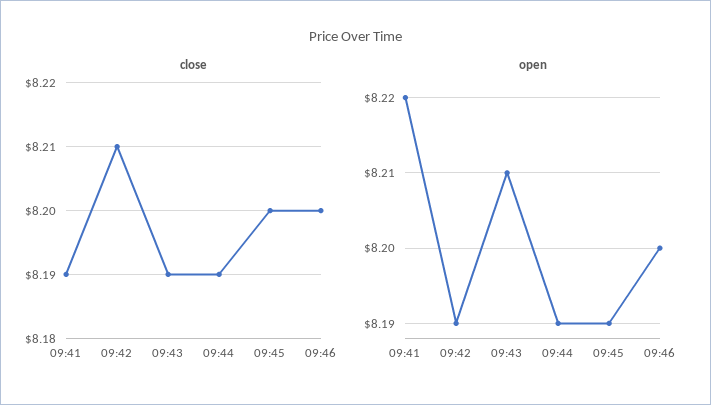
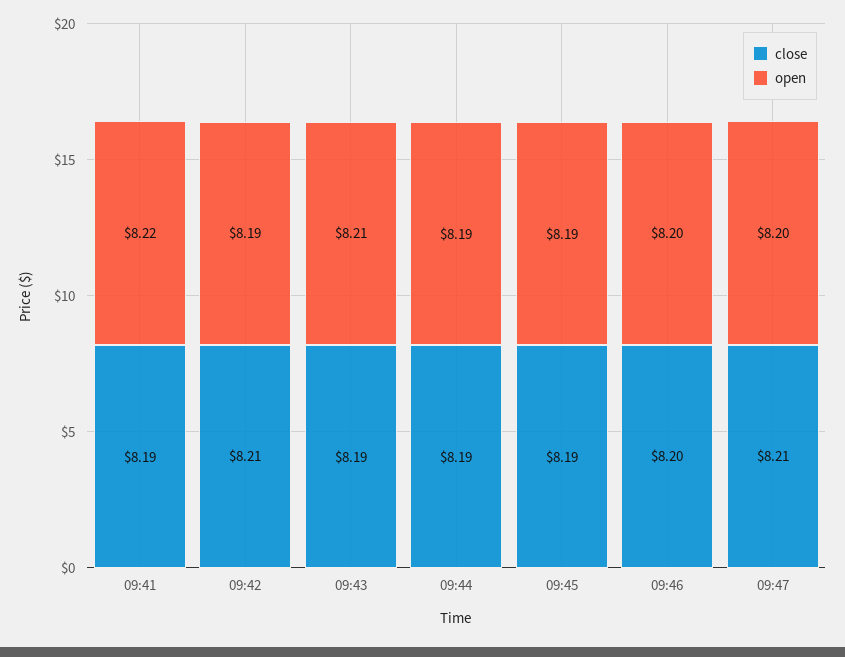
close, 09:45: 8.2 -> 8.19
close, 09:47: none -> 8.21
open, 09:47: none -> 8.2

